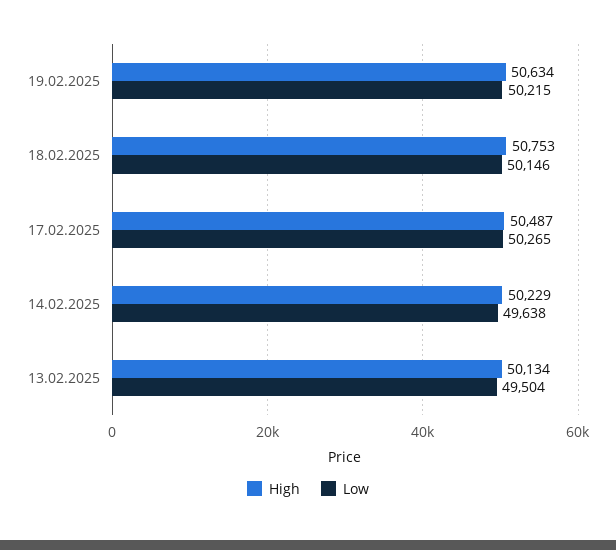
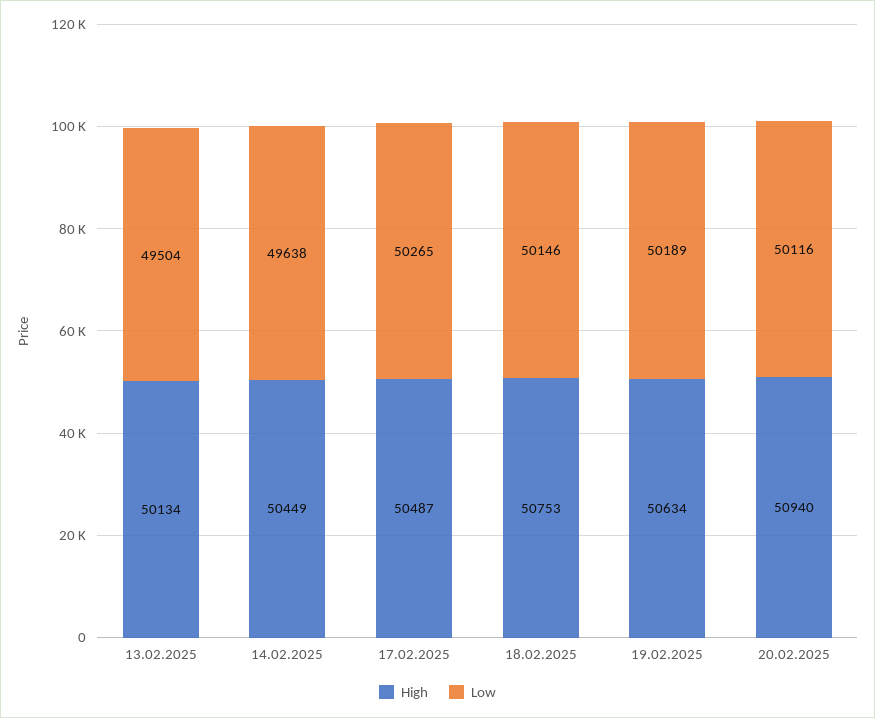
Low, 19.02.2025: 50215 -> 50189
High, 14.02.2025: 50229 -> 50449
High, 20.02.2025: none -> 50940
Low, 20.02.2025: none -> 50116

